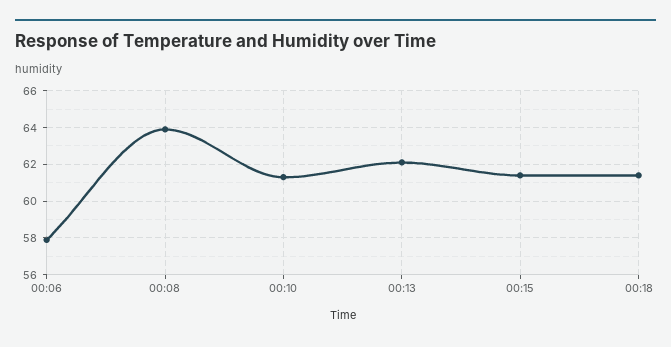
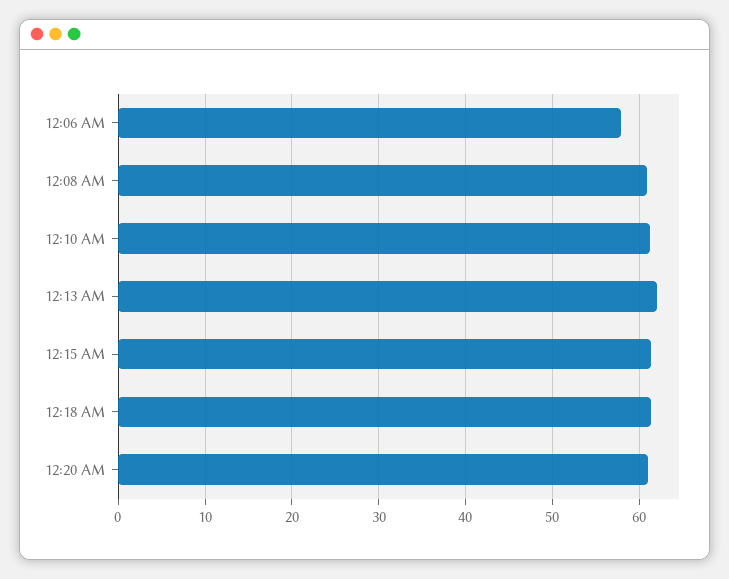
00:08: 64 -> 61
12:20 AM: none -> 61

